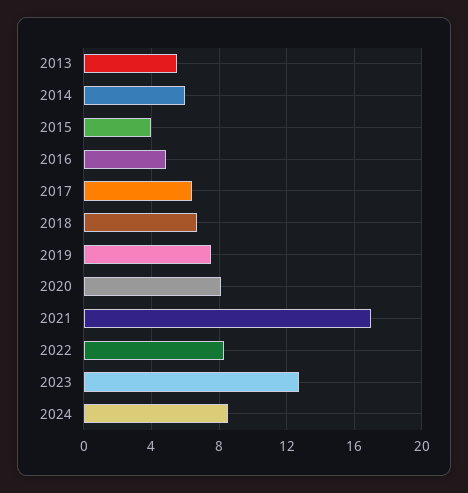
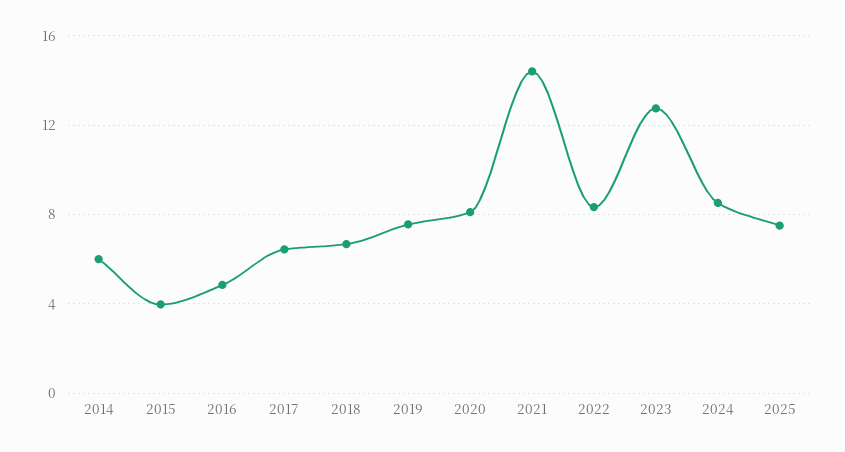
2013: 5.5 -> none
2021: 17 -> 14.5
2025: none -> 7.5

